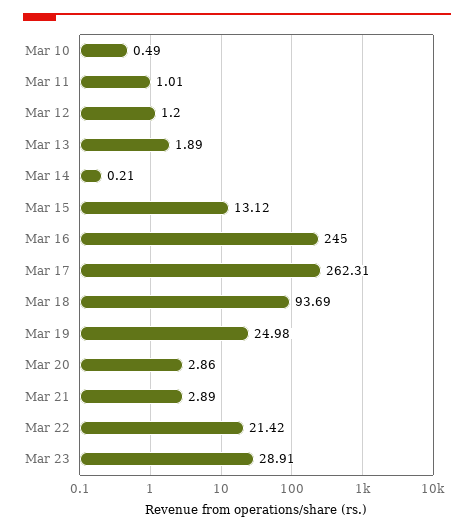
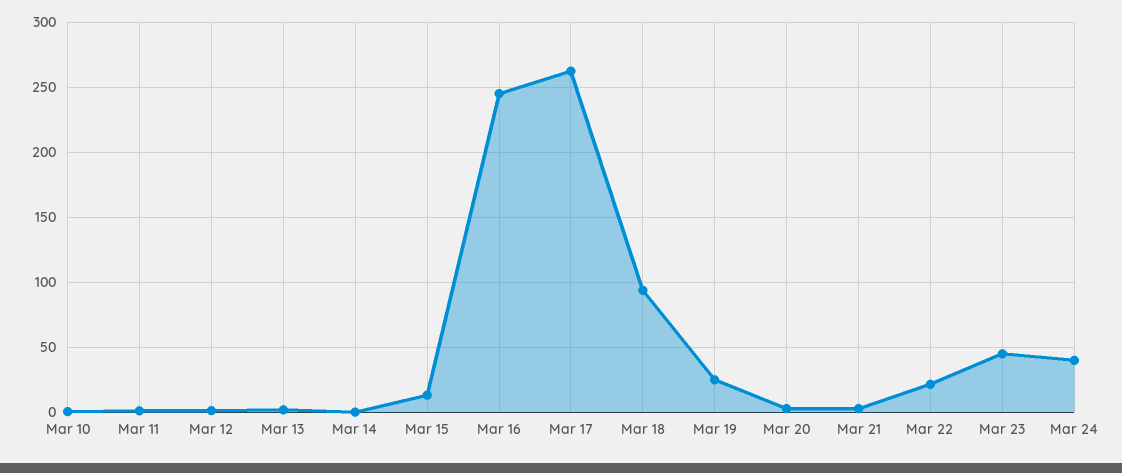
Mar 23: 28.91 -> 45
Mar 24: none -> 40

